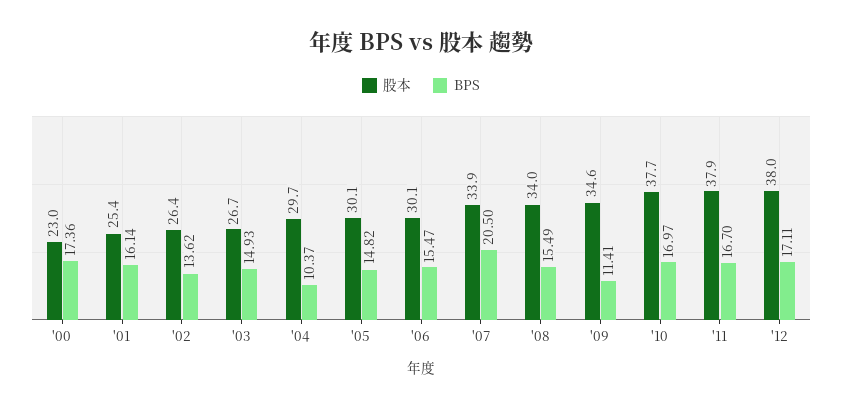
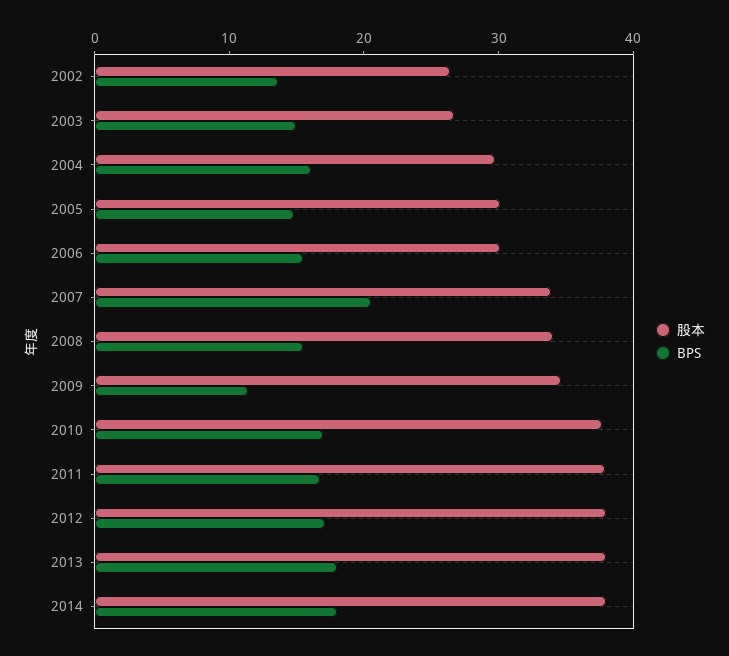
股本, '00: 23 -> none
BPS, '00: 17.36 -> none
股本, '01: 25.4 -> none
BPS, '01: 16.14 -> none
BPS, '04: 10.37 -> 16
股本, 2013: none -> 38
BPS, 2013: none -> 18
股本, 2014: none -> 38
BPS, 2014: none -> 18

